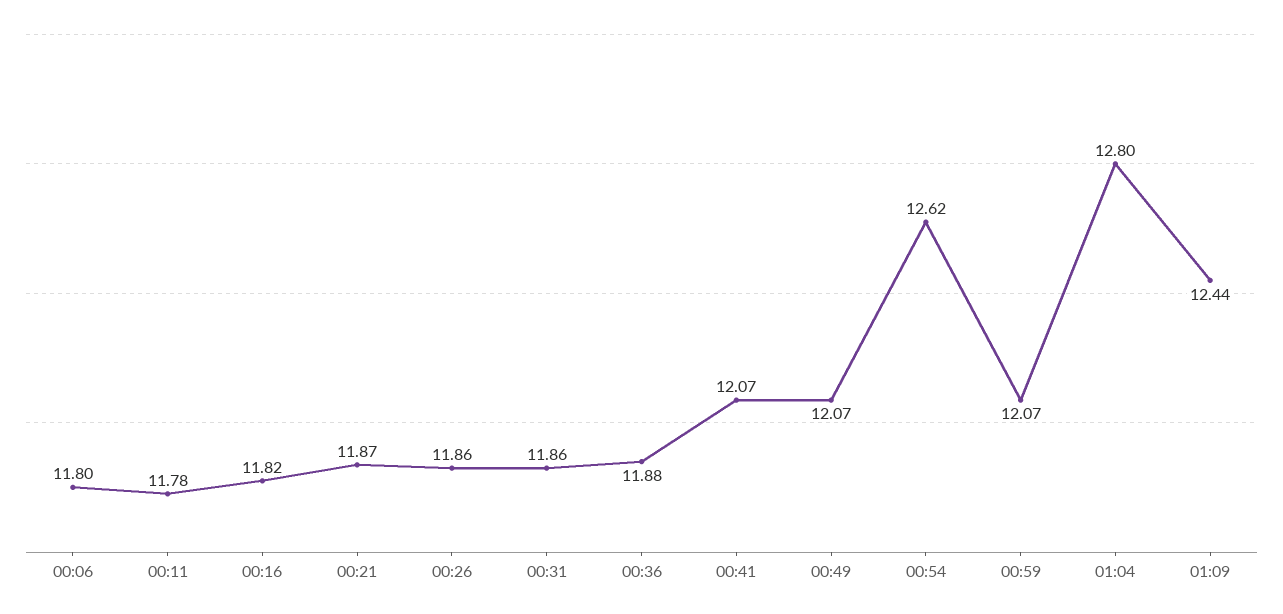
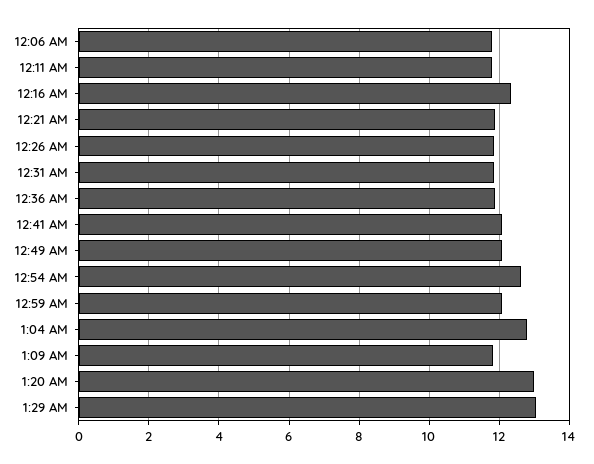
00:16: 11.82 -> 12.4
01:09: 12.44 -> 11.8
1:20 AM: none -> 13
1:29 AM: none -> 13

